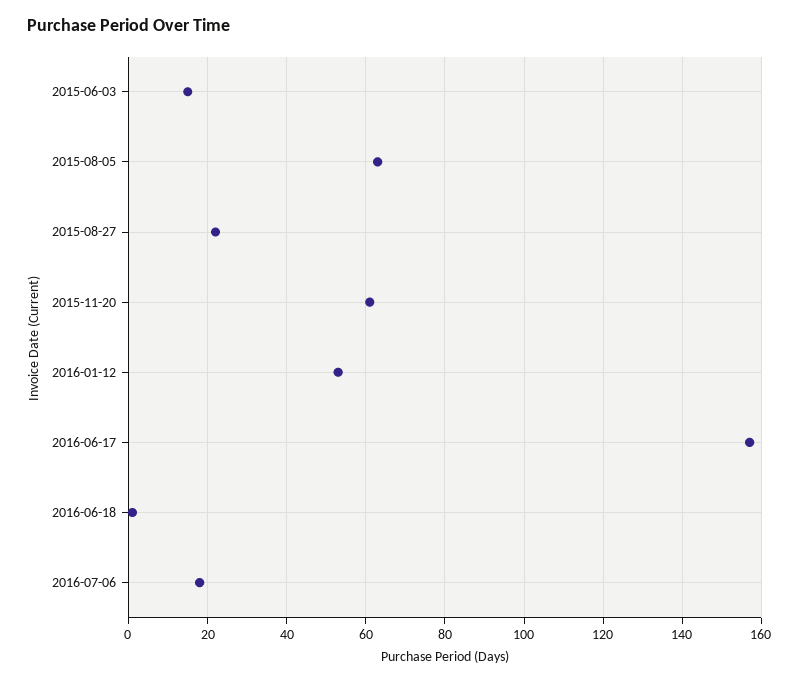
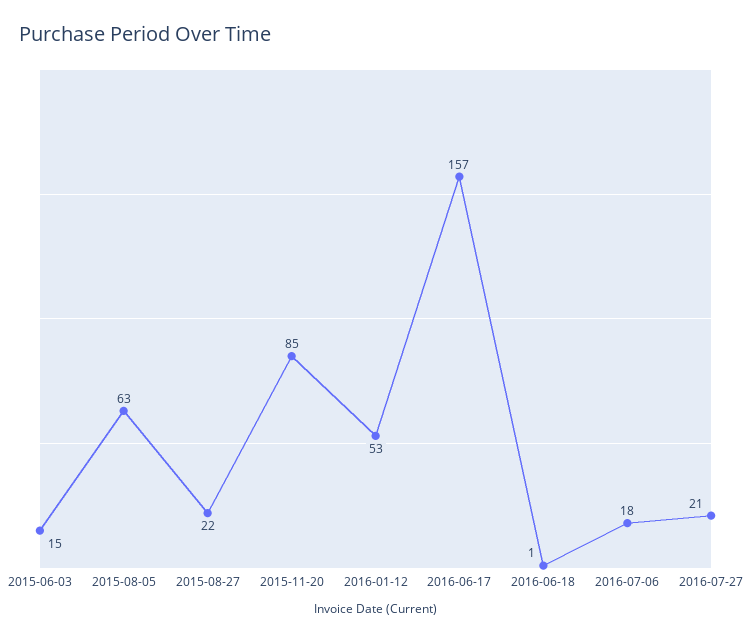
2015-11-20: 60 -> 85
2016-07-27: none -> 21

